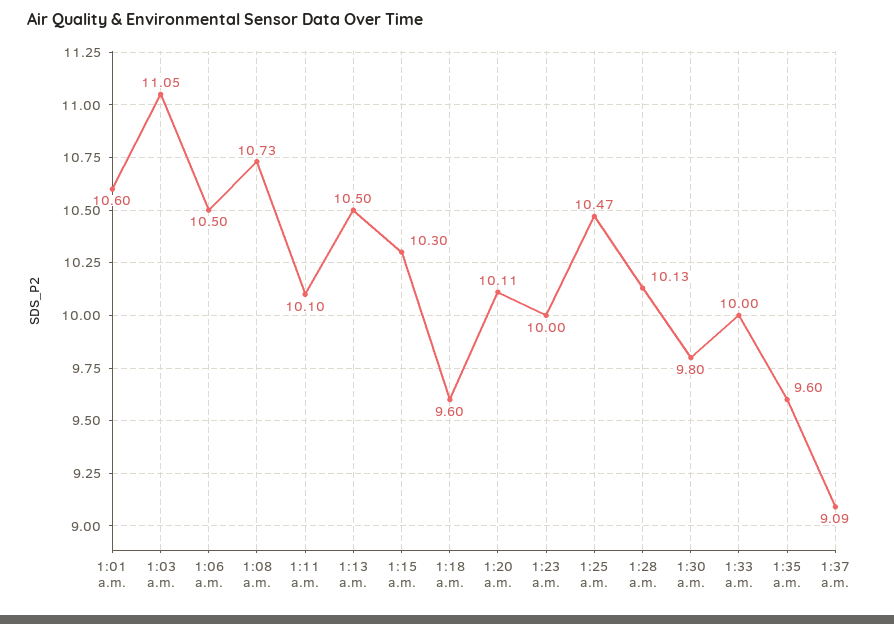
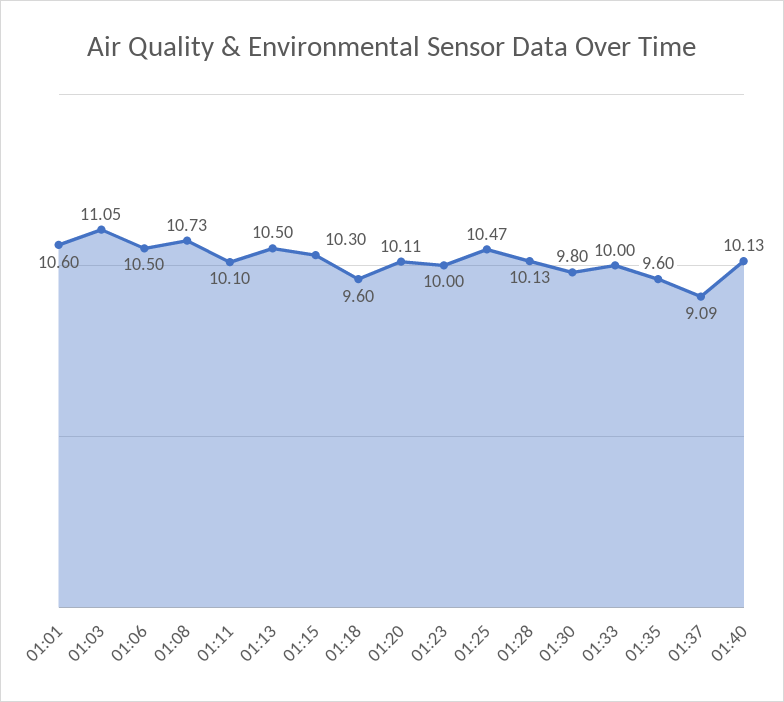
01:40: none -> 10.13

